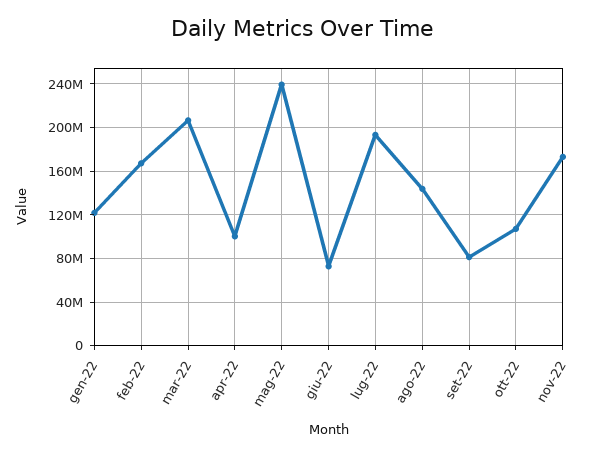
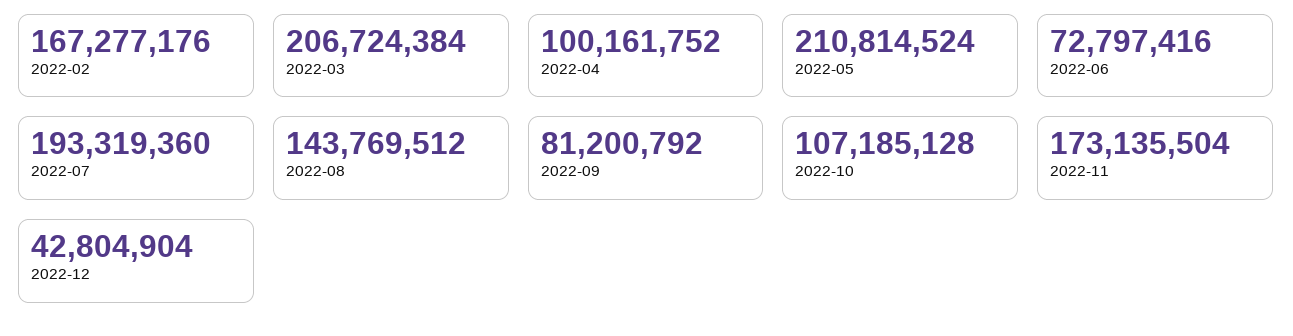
gen-22: 120000000 -> none
mag-22: 240000000 -> 210814524
2022-12: none -> 42804904

